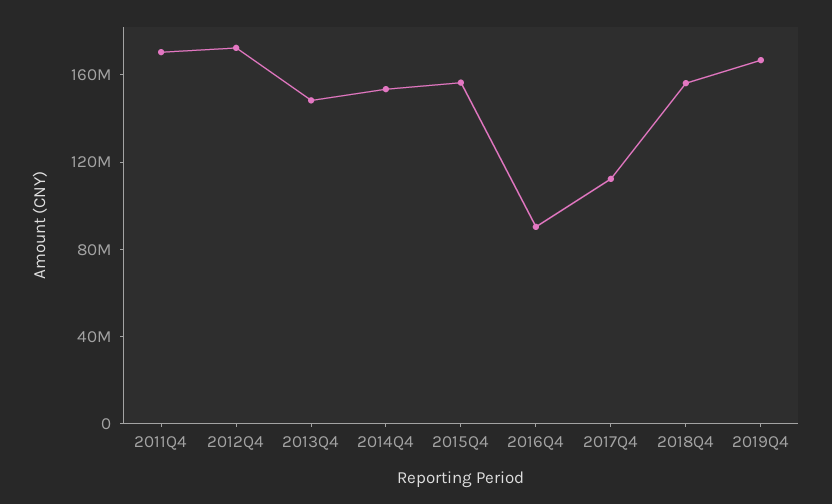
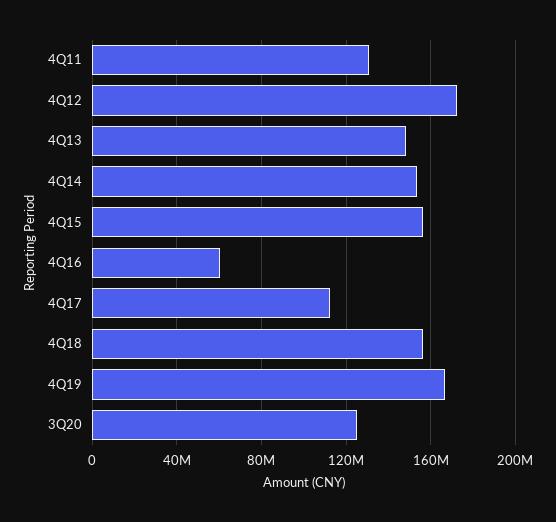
2011Q4: 170000000 -> 130000000
2016Q4: 90000000 -> 60000000
3Q20: none -> 125000000

